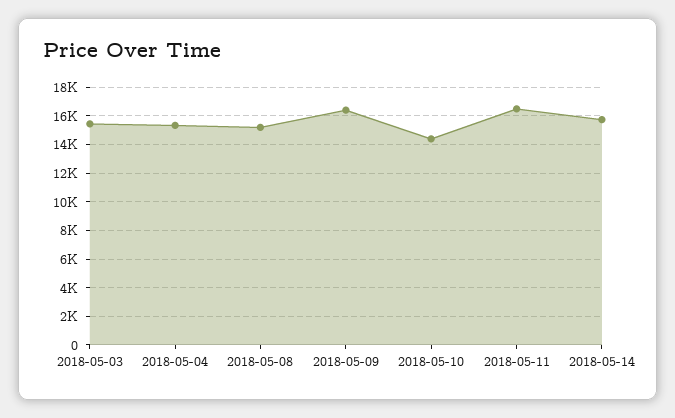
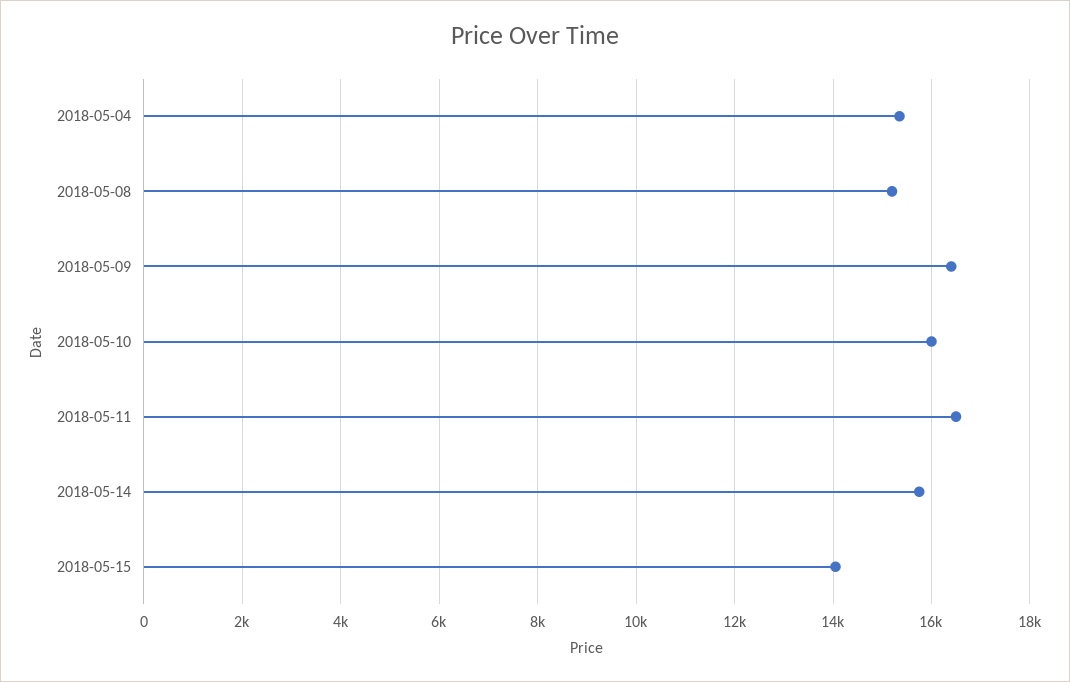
2018-05-03: 15500 -> none
2018-05-10: 14500 -> 16000
2018-05-15: none -> 14000

